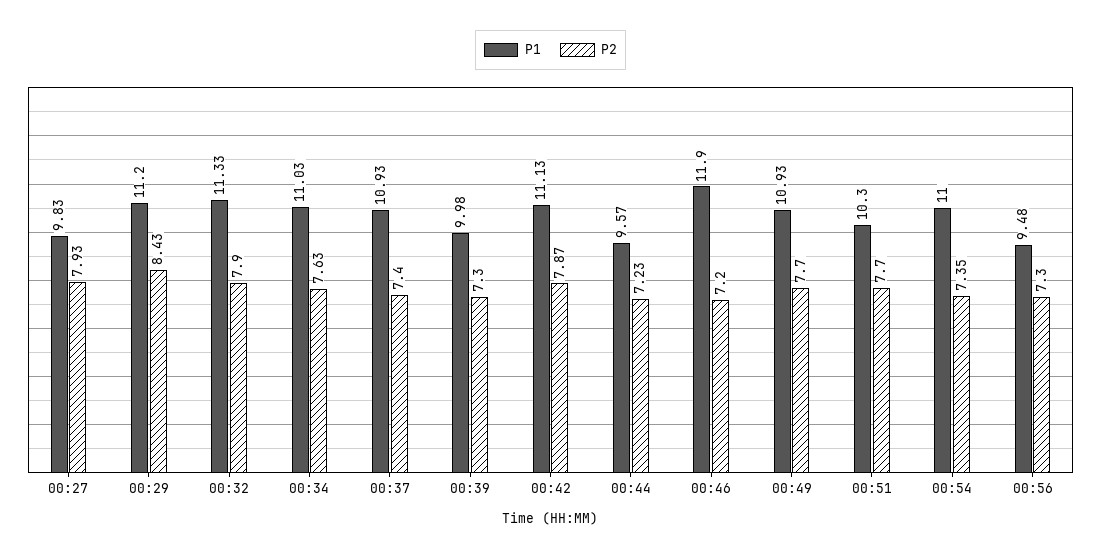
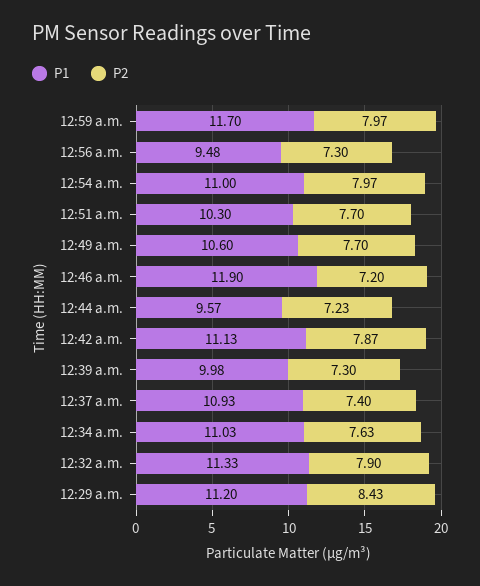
P1, 00:27: 9.83 -> none
P2, 00:27: 7.93 -> none
P1, 00:49: 10.93 -> 10.6
P2, 00:54: 7.35 -> 7.97
P1, 12:59 a.m.: none -> 11.7
P2, 12:59 a.m.: none -> 7.97

